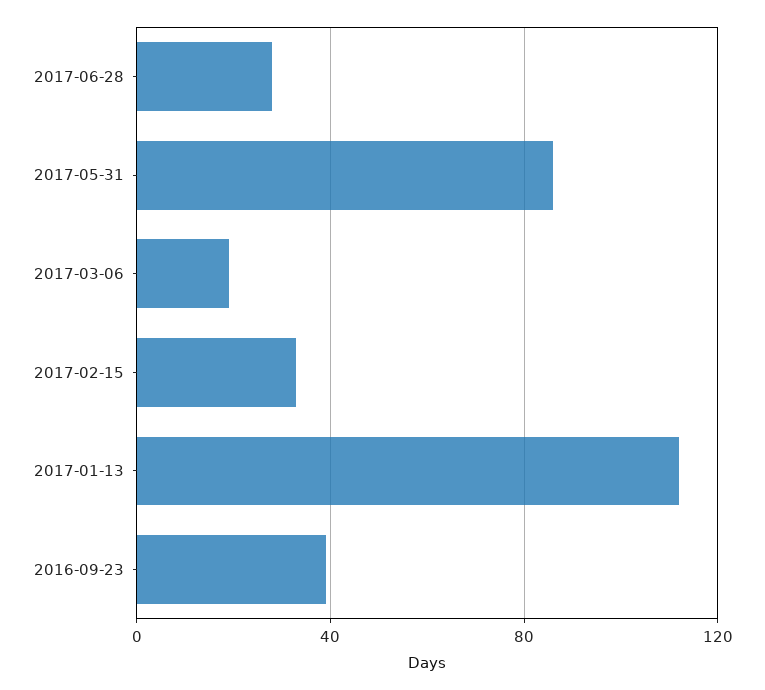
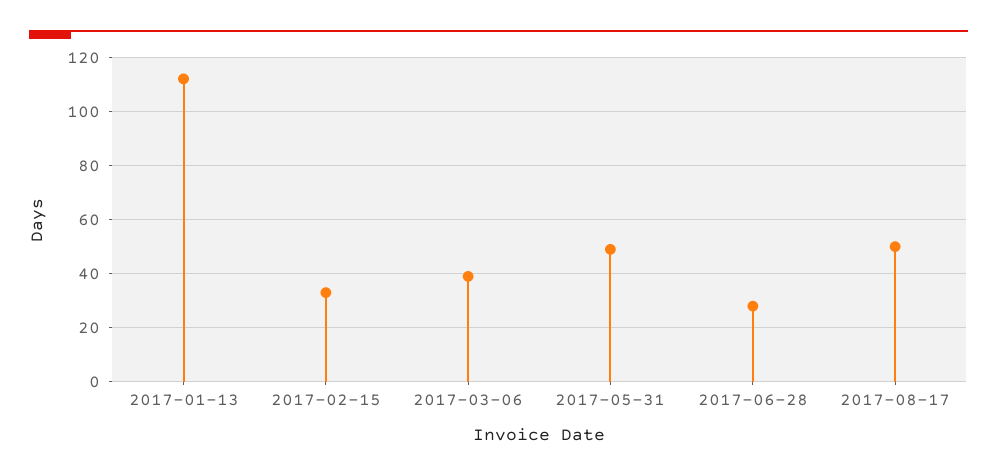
2017-05-31: 85 -> 50
2017-03-06: 20 -> 40
2016-09-23: 40 -> none
2017-08-17: none -> 50

